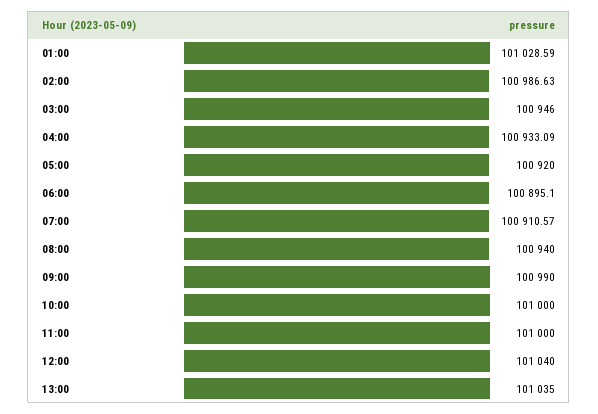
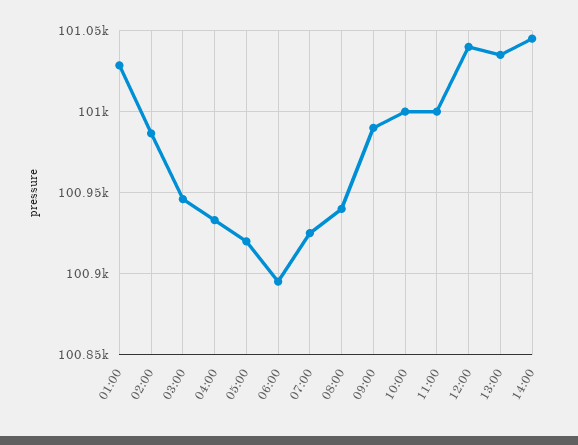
07:00: 100910.57 -> 100925
14:00: none -> 101045

